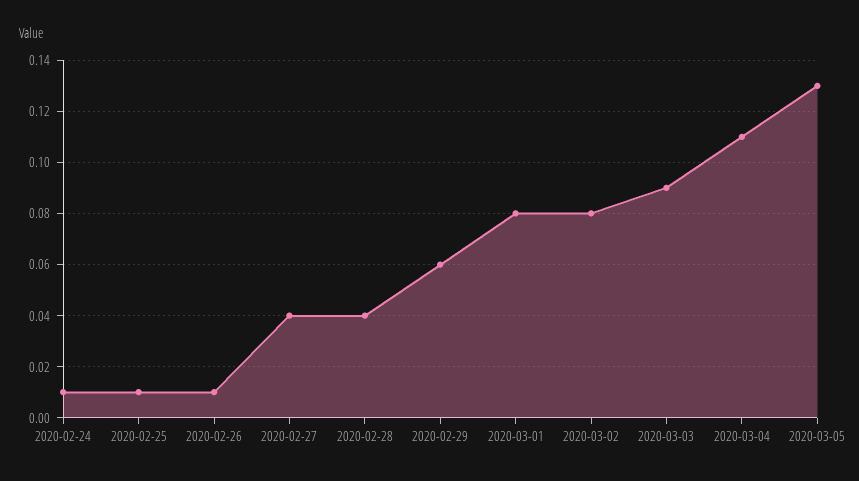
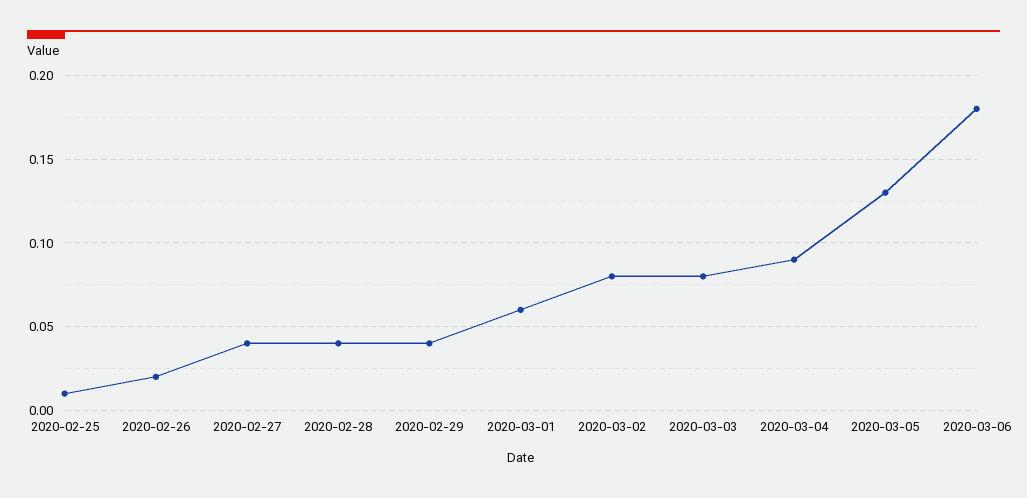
2020-02-24: 0.01 -> none
2020-02-26: 0.01 -> 0.02
2020-02-29: 0.06 -> 0.04
2020-03-01: 0.08 -> 0.06
2020-03-03: 0.09 -> 0.08
2020-03-04: 0.11 -> 0.09
2020-03-06: none -> 0.18

